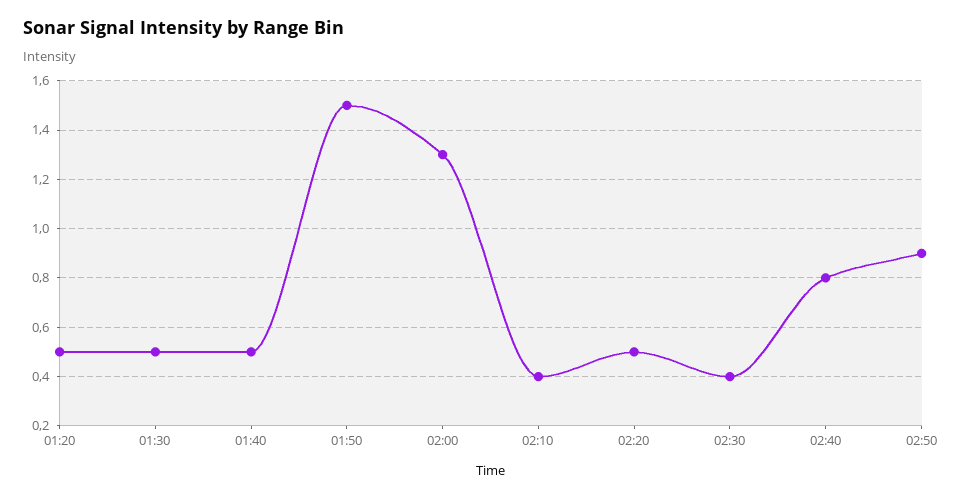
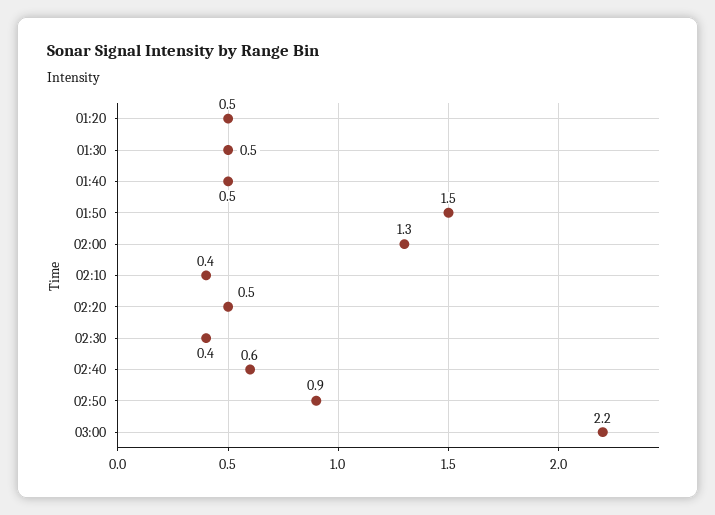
02:40: 0.8 -> 0.6
03:00: none -> 2.2

